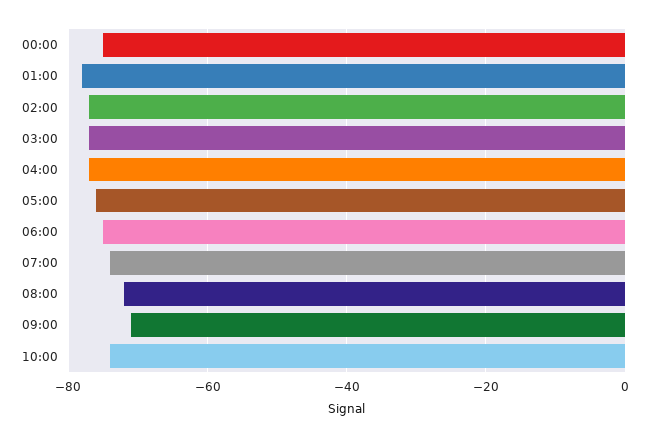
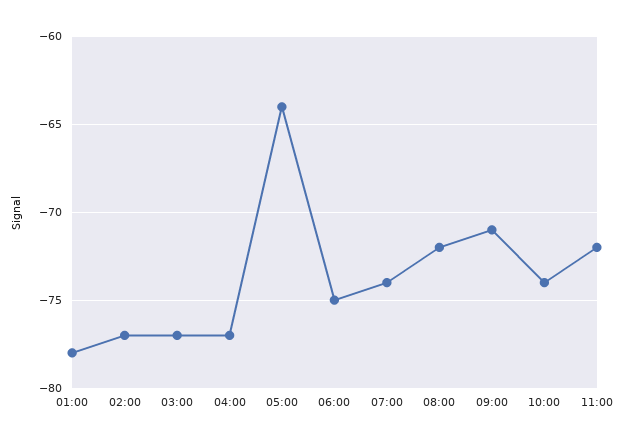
00:00: -75 -> none
05:00: -75 -> -64
11:00: none -> -72

